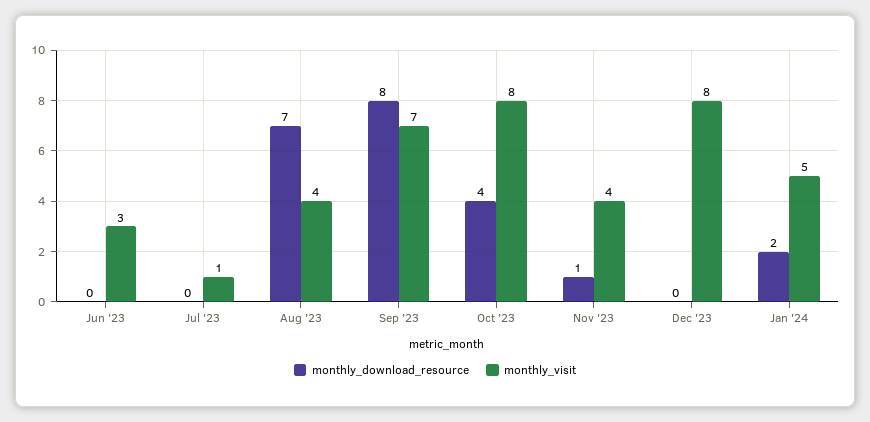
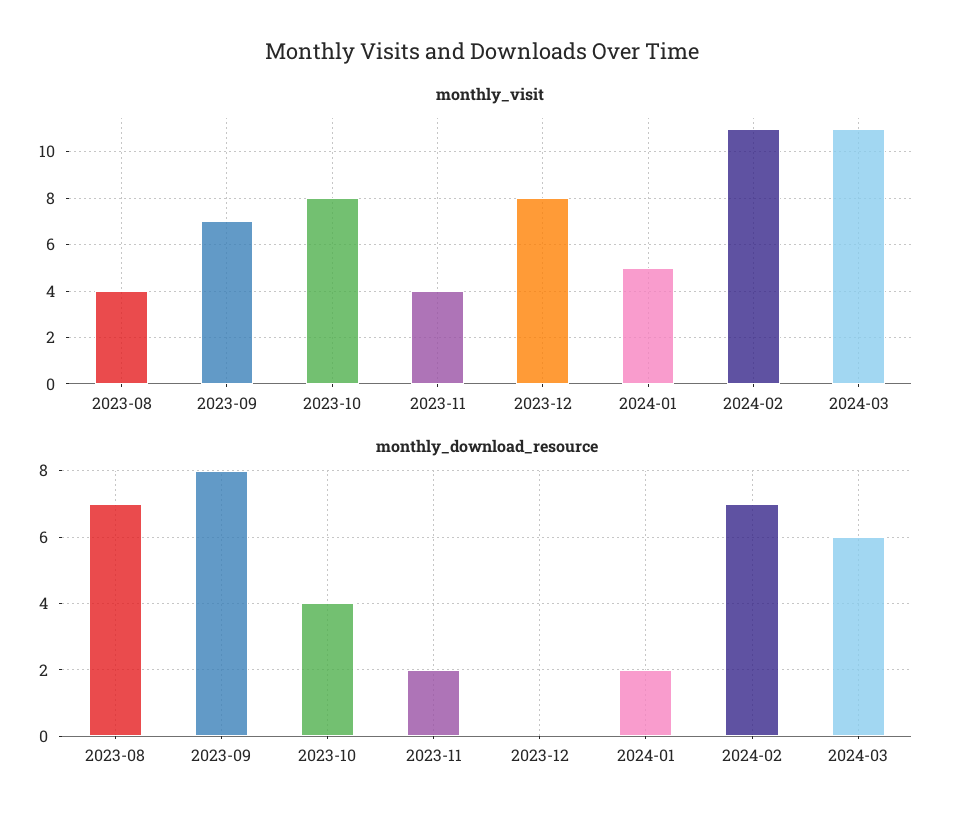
monthly_download_resource, Jun '23: 0 -> none
monthly_visit, Jun '23: 3 -> none
monthly_download_resource, Jul '23: 0 -> none
monthly_visit, Jul '23: 1 -> none
monthly_download_resource, Nov '23: 1 -> 2
monthly_visit, 2024-02: none -> 11
monthly_visit, 2024-03: none -> 11
monthly_download_resource, 2024-02: none -> 7
monthly_download_resource, 2024-03: none -> 6

